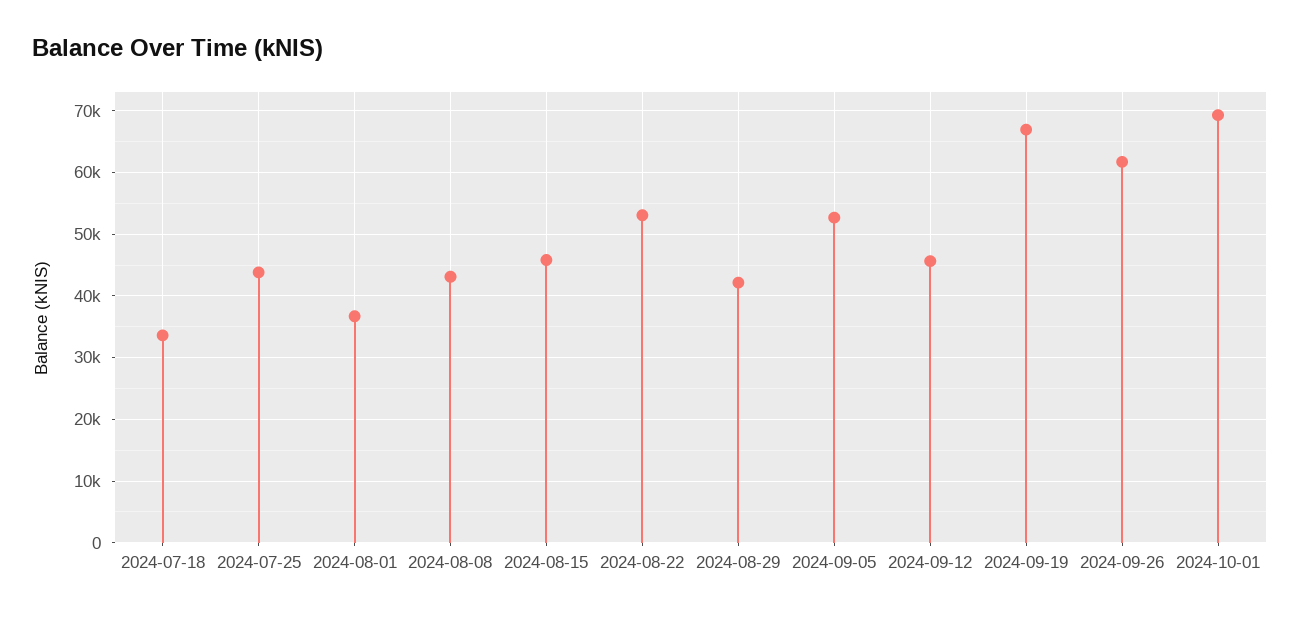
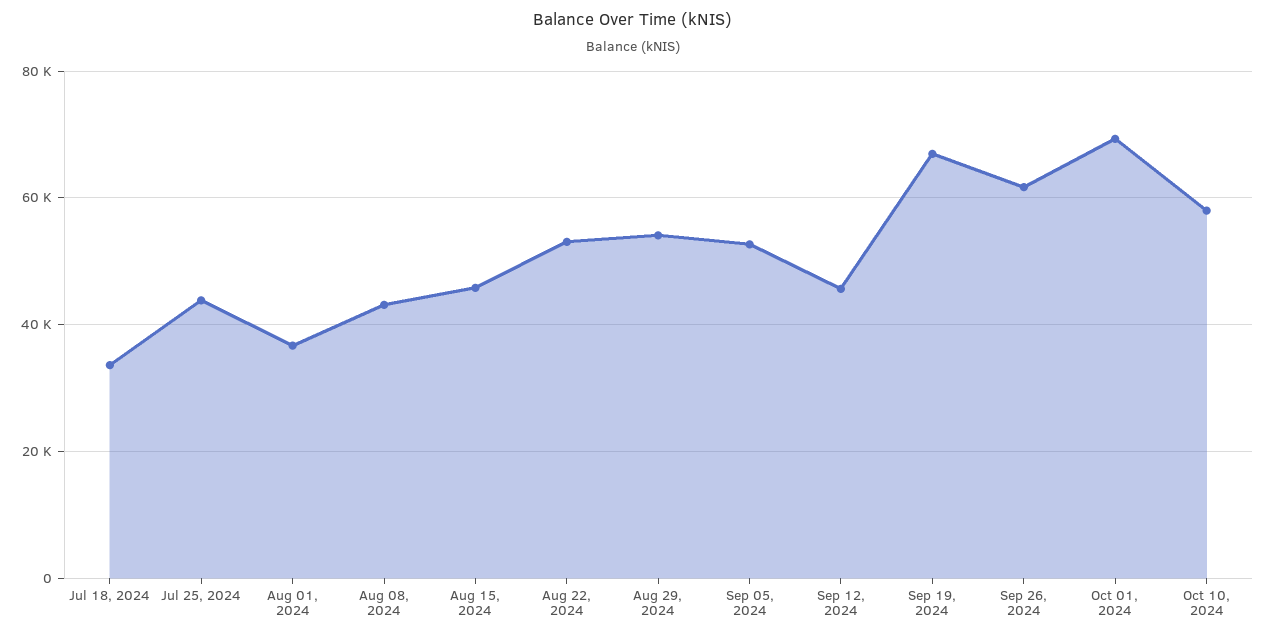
2024-08-29: 42000 -> 54000
Oct 10, 2024: none -> 58000

